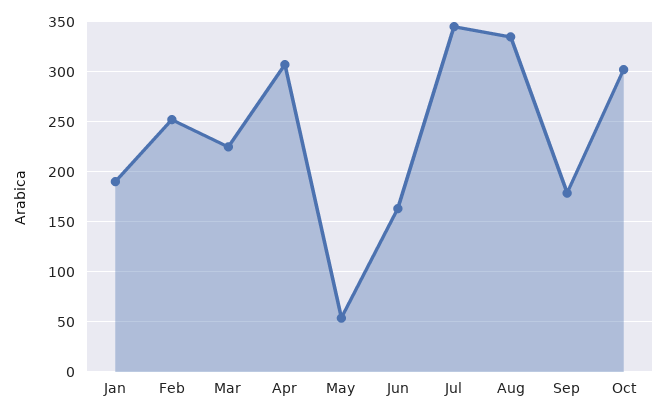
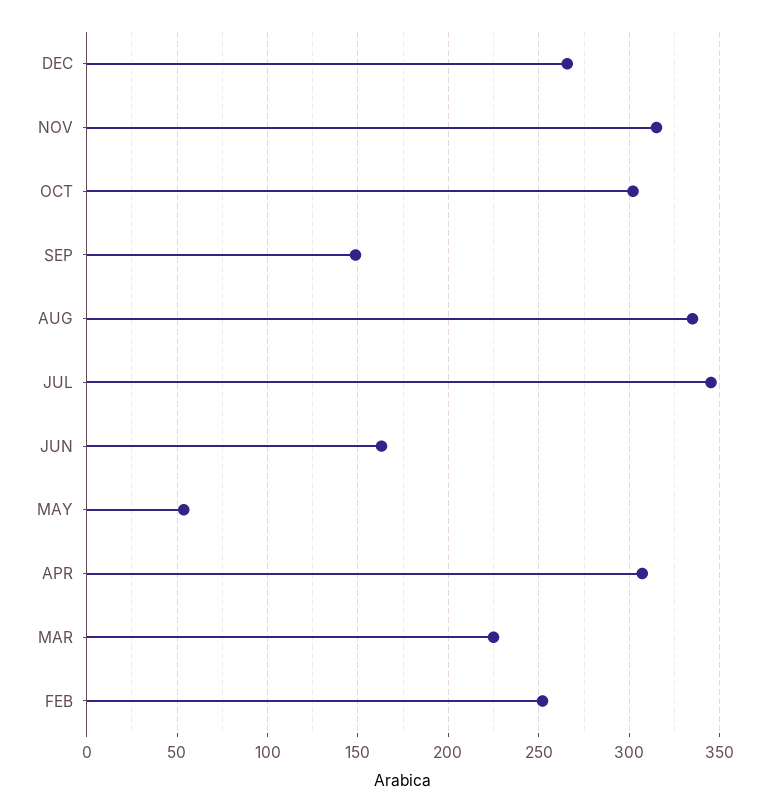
Jan: 190 -> none
Sep: 180 -> 150
DEC: none -> 265
NOV: none -> 315

